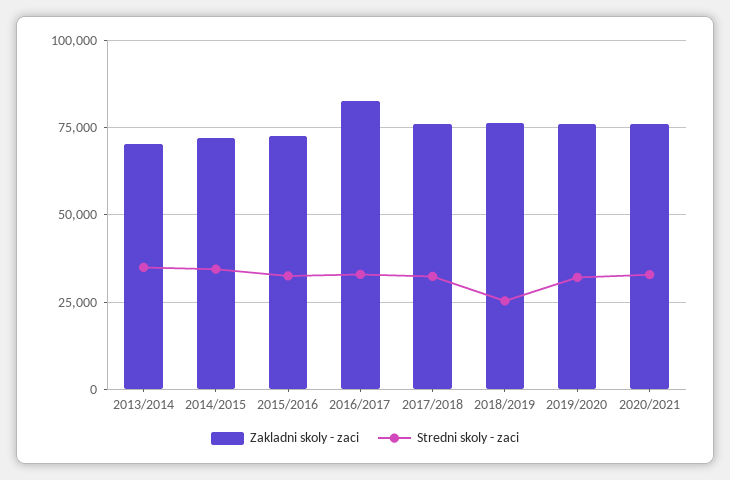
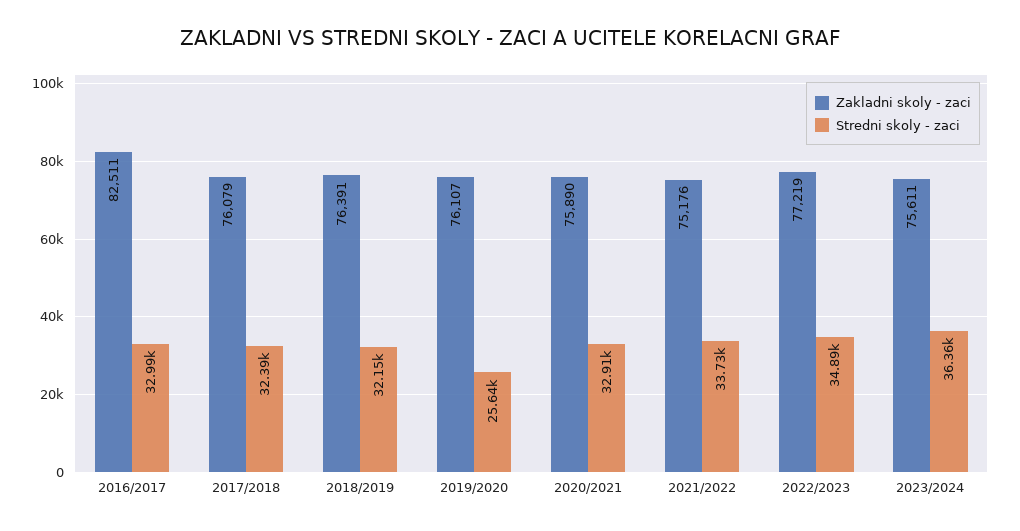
Zakladni skoly - zaci, 2013/2014: 70000 -> none
Stredni skoly - zaci, 2013/2014: 35000 -> none
Zakladni skoly - zaci, 2014/2015: 72500 -> none
Stredni skoly - zaci, 2014/2015: 35000 -> none
Zakladni skoly - zaci, 2015/2016: 72500 -> none
Stredni skoly - zaci, 2015/2016: 32500 -> none
Stredni skoly - zaci, 2018/2019: 25000 -> 32150
Stredni skoly - zaci, 2019/2020: 32500 -> 25640
Zakladni skoly - zaci, 2021/2022: none -> 75176
Stredni skoly - zaci, 2021/2022: none -> 33730
Zakladni skoly - zaci, 2022/2023: none -> 77219
Stredni skoly - zaci, 2022/2023: none -> 34890
Zakladni skoly - zaci, 2023/2024: none -> 75611
Stredni skoly - zaci, 2023/2024: none -> 36360

